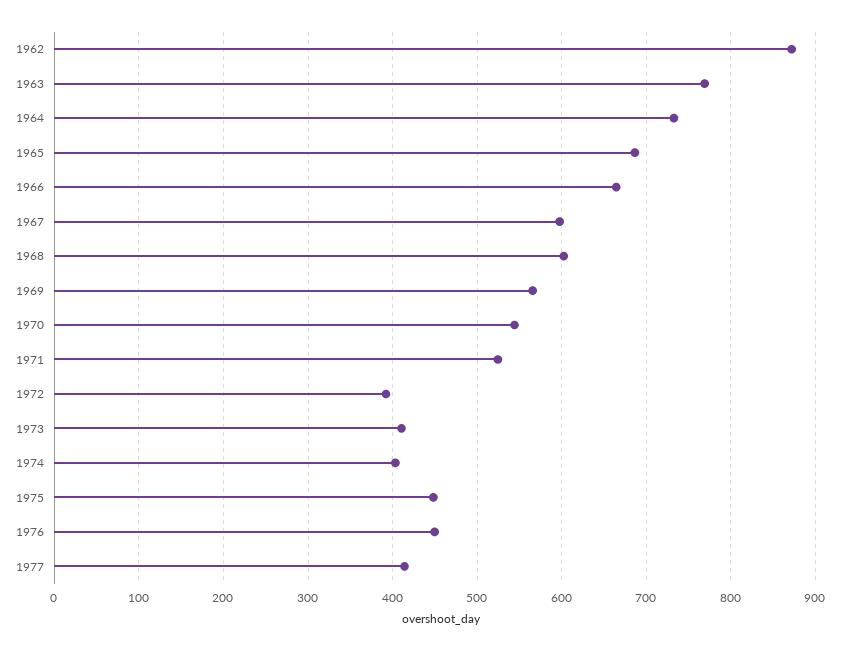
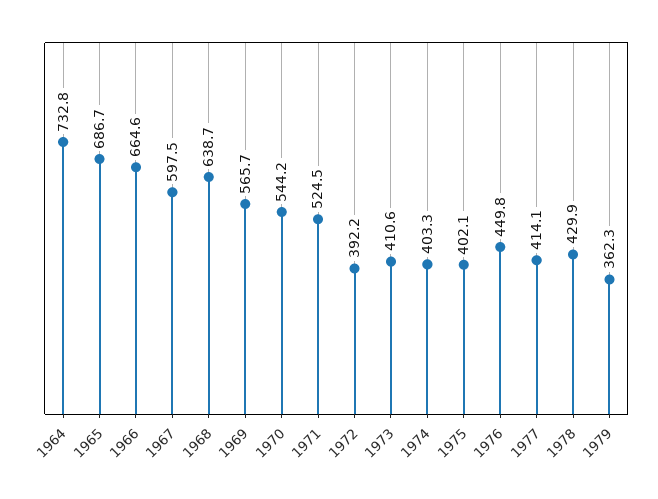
1962: 870 -> none
1963: 770 -> none
1968: 600 -> 638.7
1975: 450 -> 402.1
1978: none -> 429.9
1979: none -> 362.3

